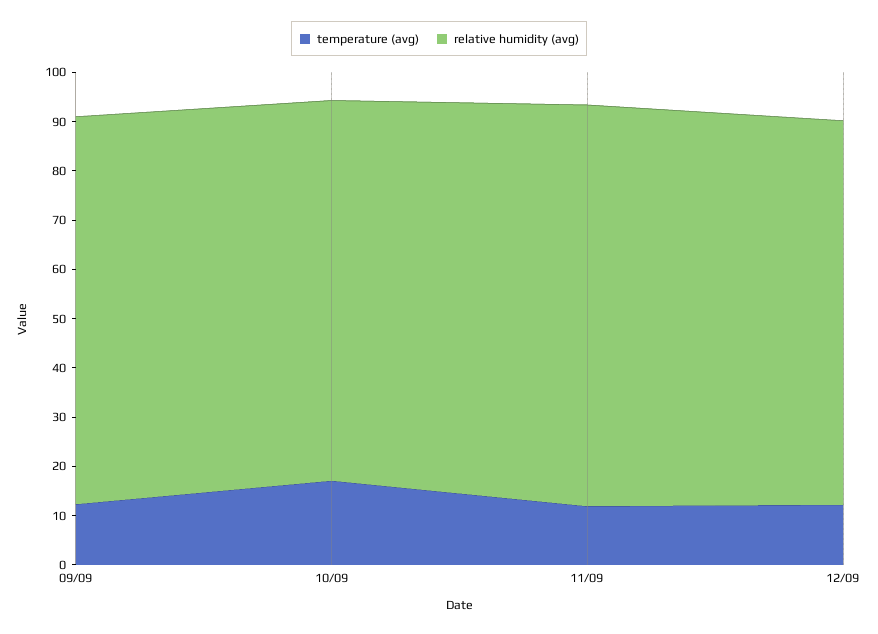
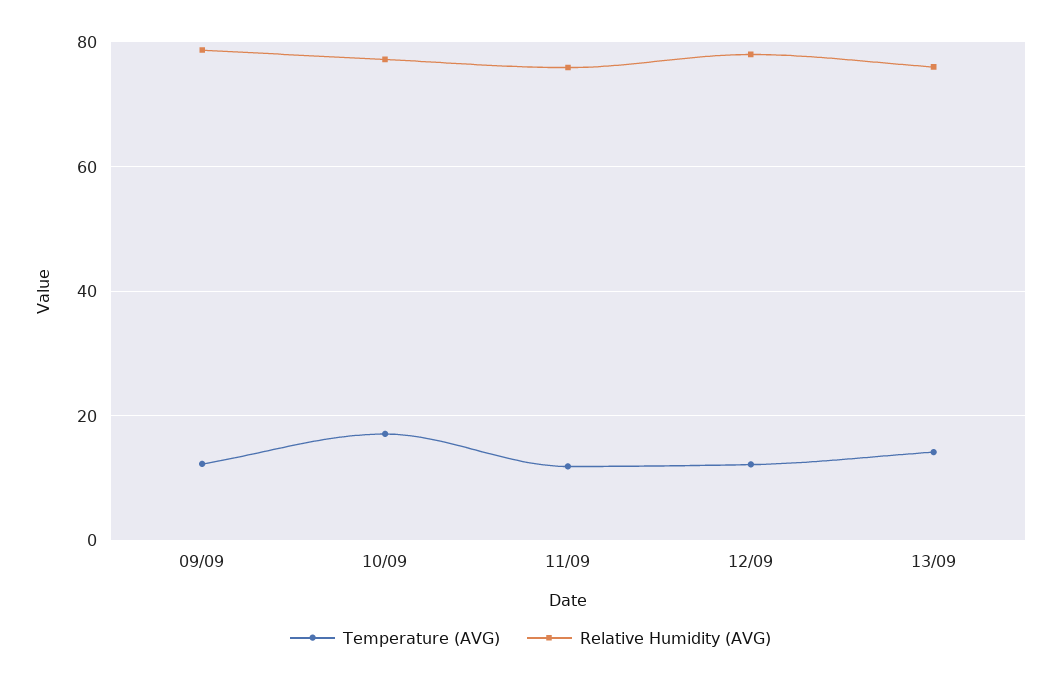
relative humidity (avg), 11/09: 82 -> 76
temperature (avg), 13/09: none -> 14
relative humidity (avg), 13/09: none -> 76

